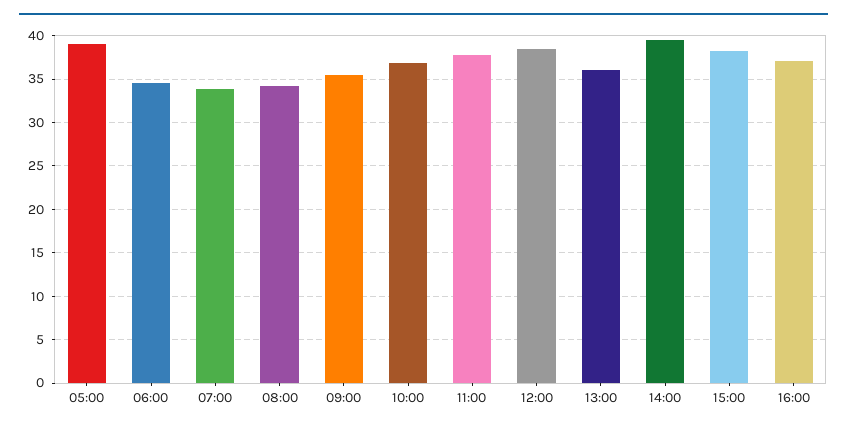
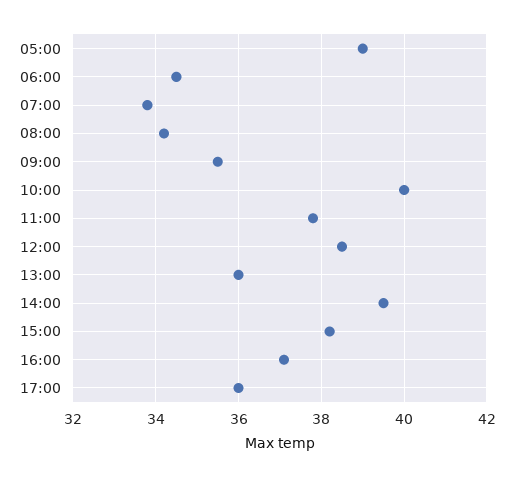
10:00: 37 -> 40
17:00: none -> 36

